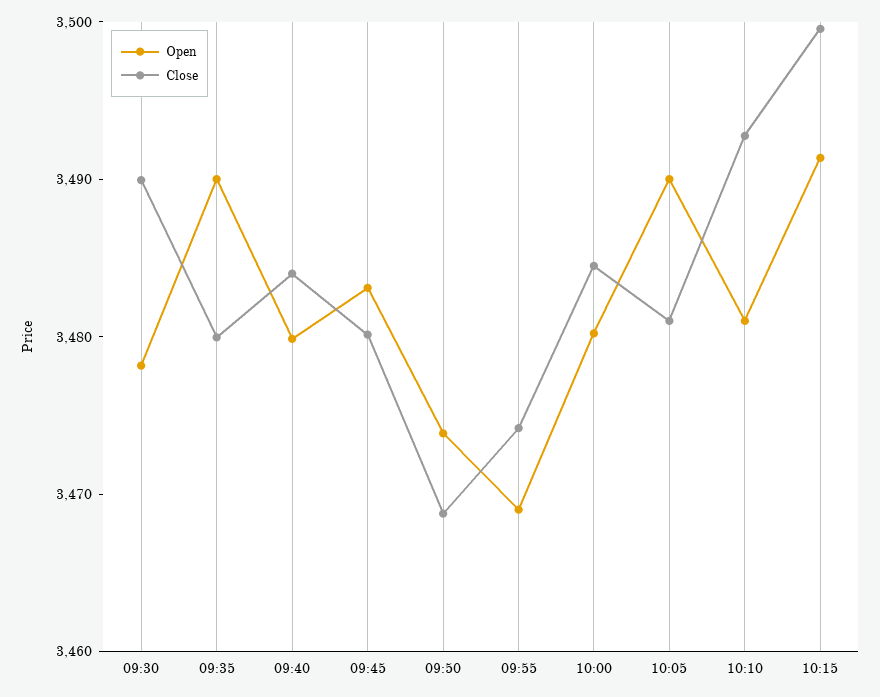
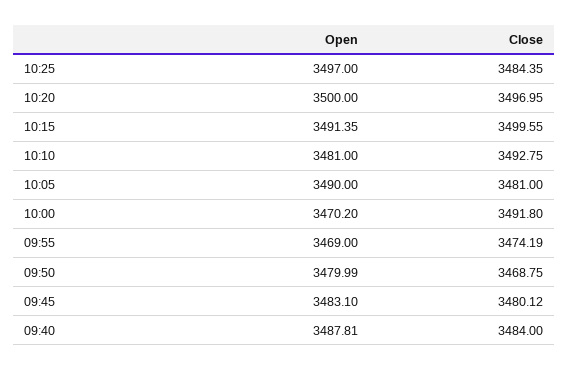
Open, 09:30: 3478 -> none
Close, 09:30: 3490 -> none
Open, 09:35: 3490 -> none
Close, 09:35: 3480 -> none
Open, 09:40: 3480 -> 3487.81
Open, 09:50: 3474 -> 3479.99
Open, 10:00: 3480 -> 3470.2
Close, 10:00: 3484 -> 3491.8
Open, 10:25: none -> 3497
Close, 10:25: none -> 3484.35
Open, 10:20: none -> 3500
Close, 10:20: none -> 3496.95

